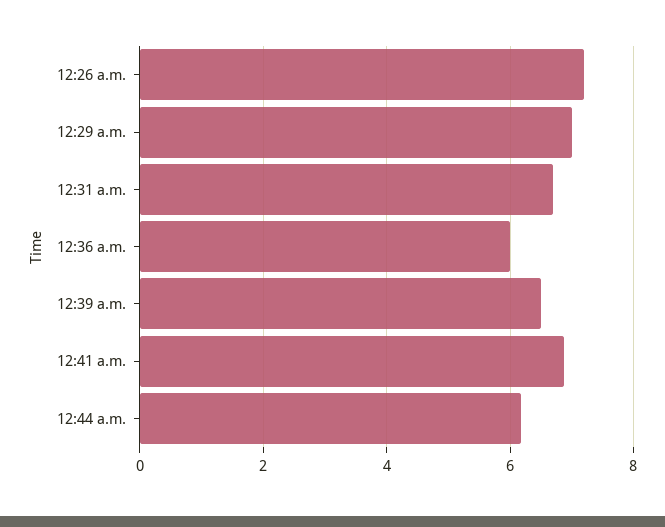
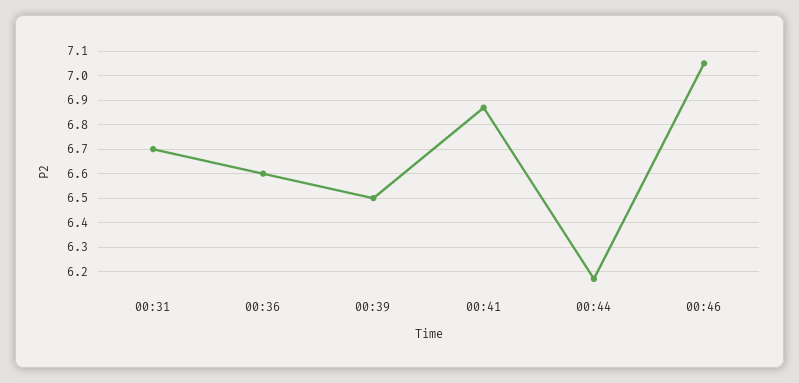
12:26 a.m.: 7.2 -> none
12:29 a.m.: 7 -> none
12:36 a.m.: 6 -> 6.6
00:46: none -> 7.05

